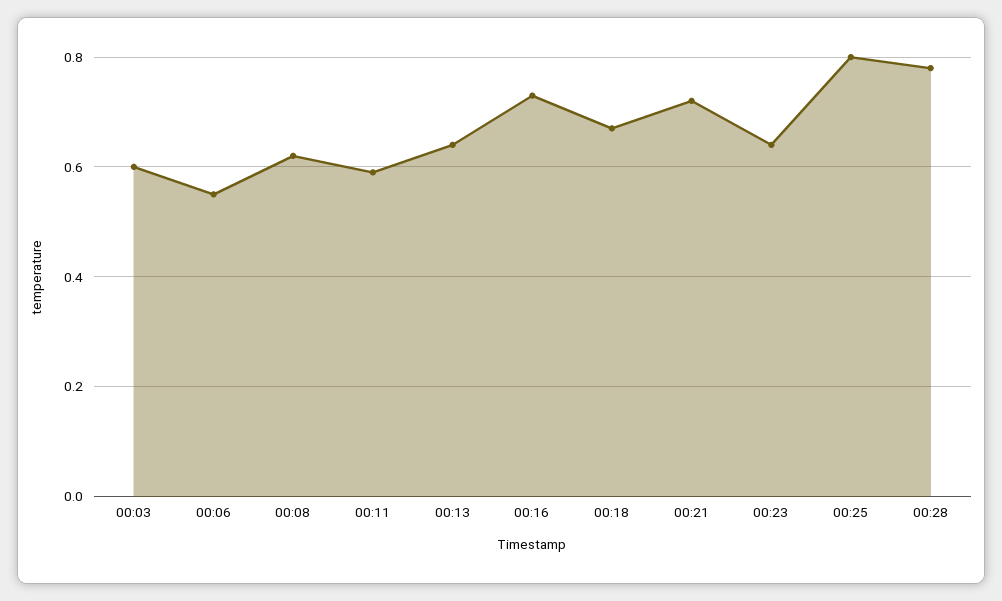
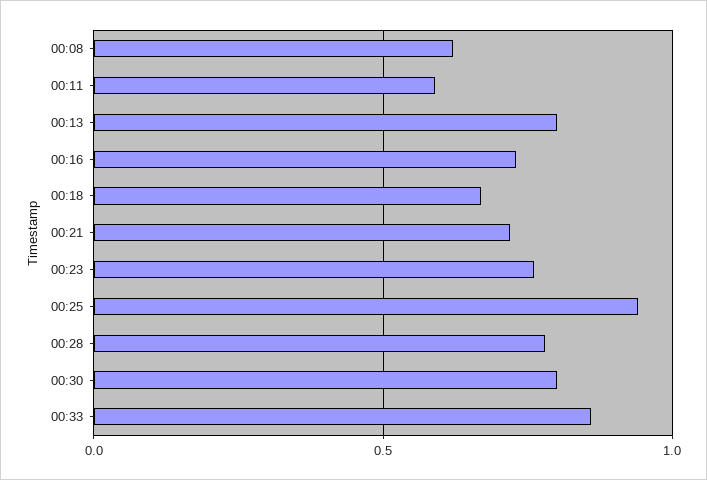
00:03: 0.6 -> none
00:06: 0.55 -> none
00:13: 0.65 -> 0.8
00:23: 0.65 -> 0.75
00:25: 0.8 -> 0.95
00:30: none -> 0.8
00:33: none -> 0.85

